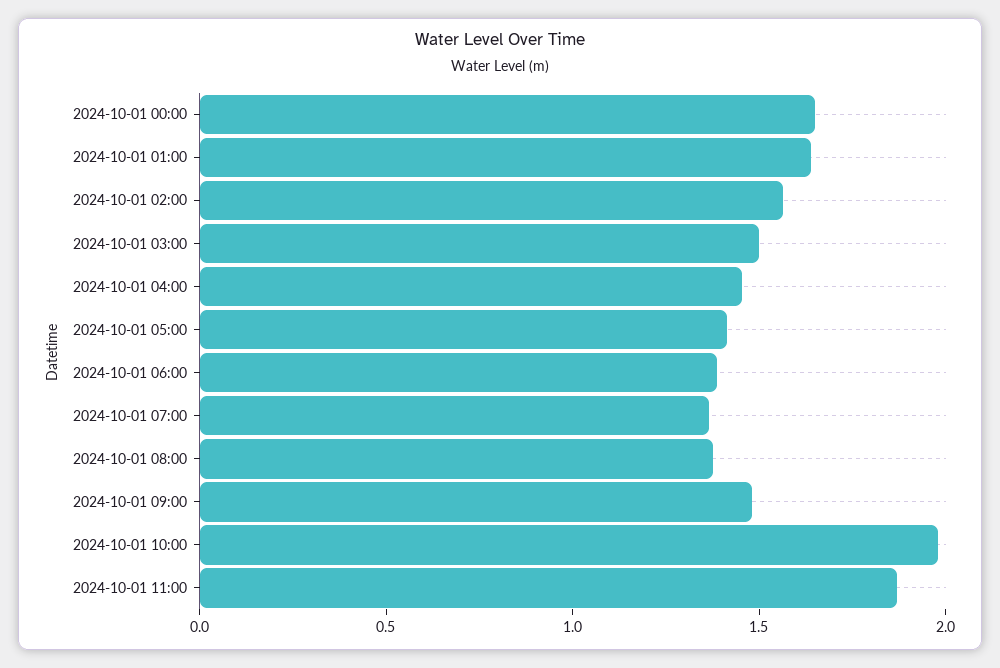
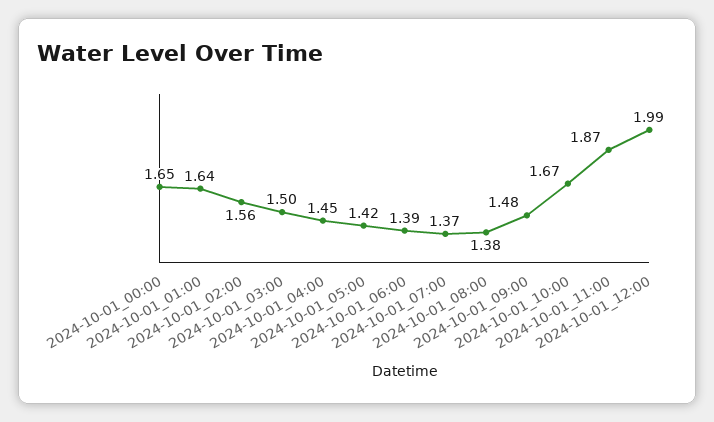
2024-10-01 10:00: 2 -> 1.67
2024-10-01_12:00: none -> 1.99

